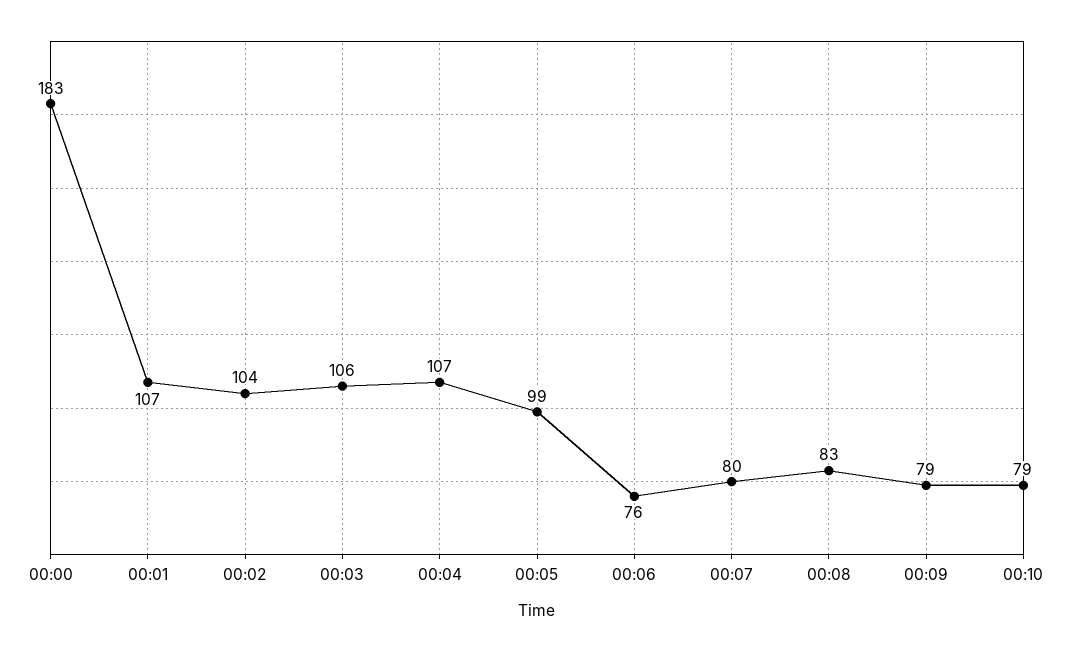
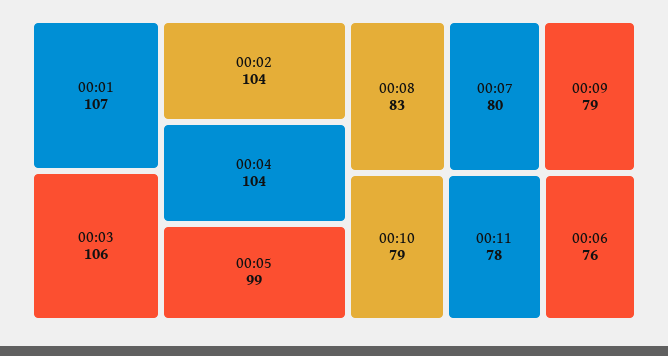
00:00: 183 -> none
00:04: 107 -> 104
00:11: none -> 78

